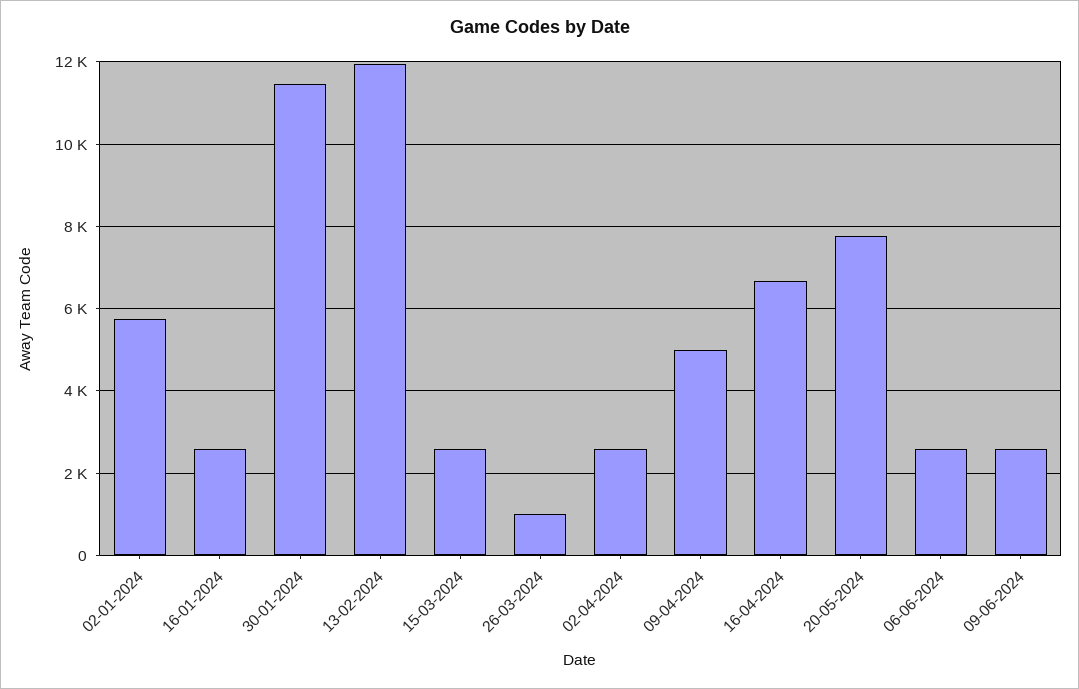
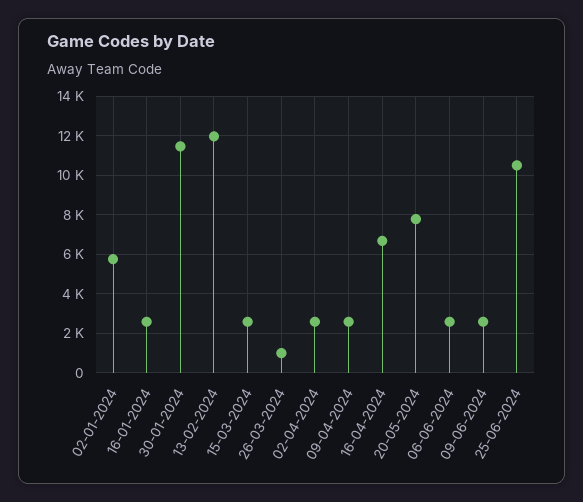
09-04-2024: 5000 -> 2500
25-06-2024: none -> 10500

